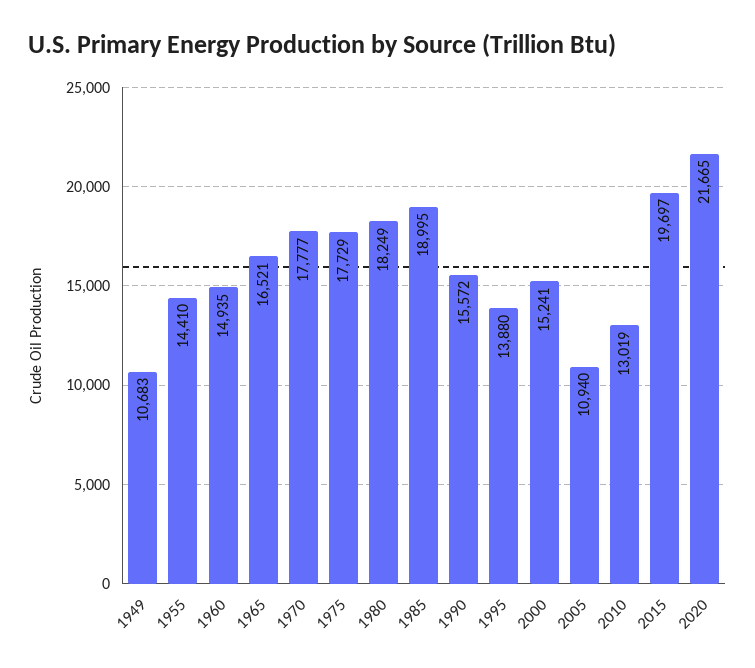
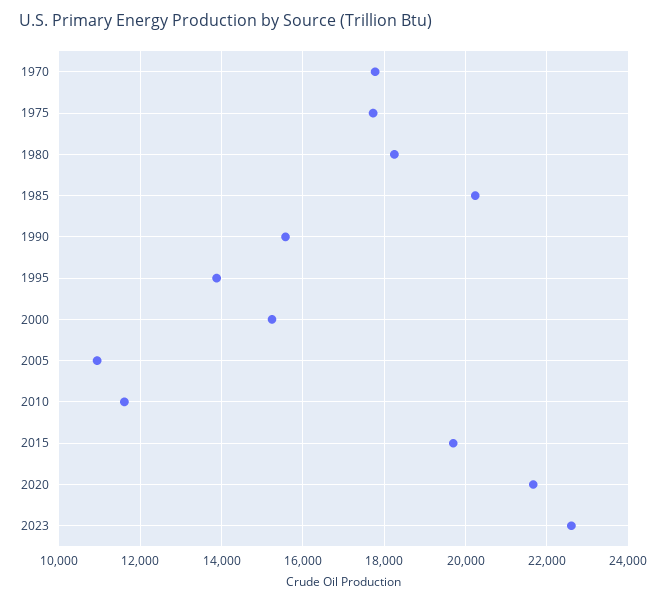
1949: 10683 -> none
1955: 14410 -> none
1960: 14935 -> none
1965: 16521 -> none
1985: 18995 -> 20200
2010: 13019 -> 11600
2023: none -> 22600

